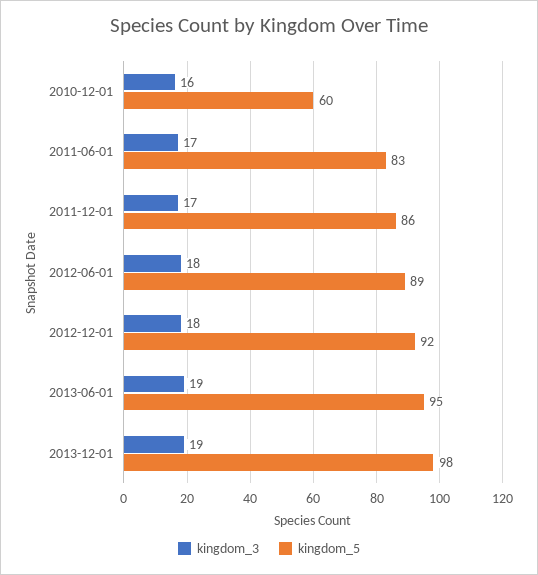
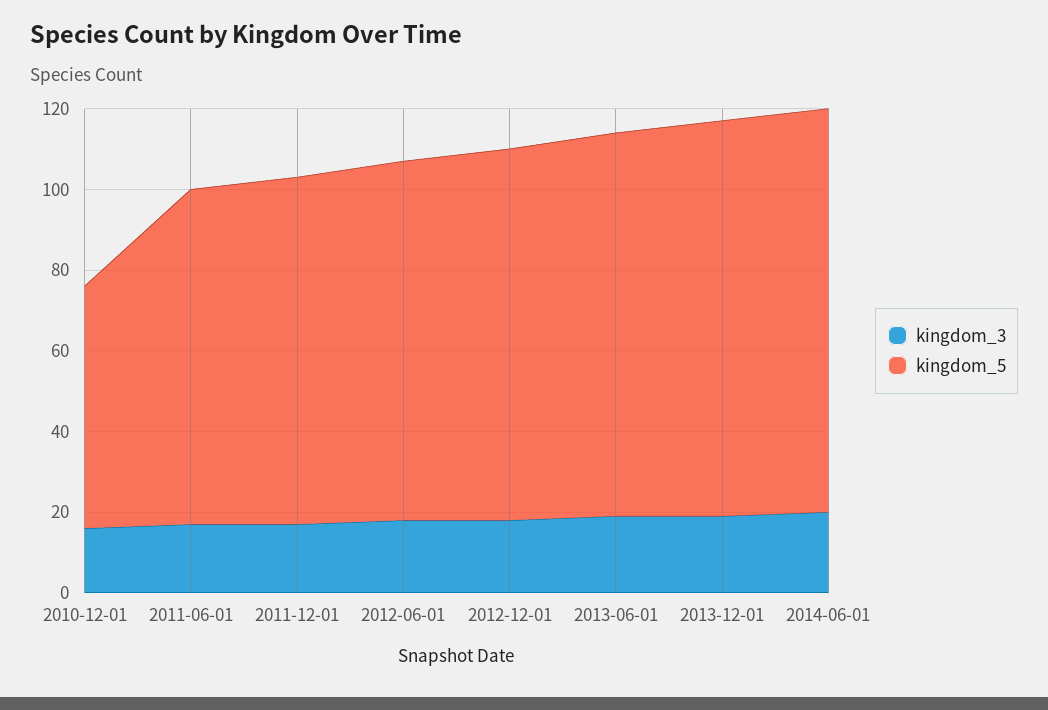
kingdom_3, 2014-06-01: none -> 20
kingdom_5, 2014-06-01: none -> 100

